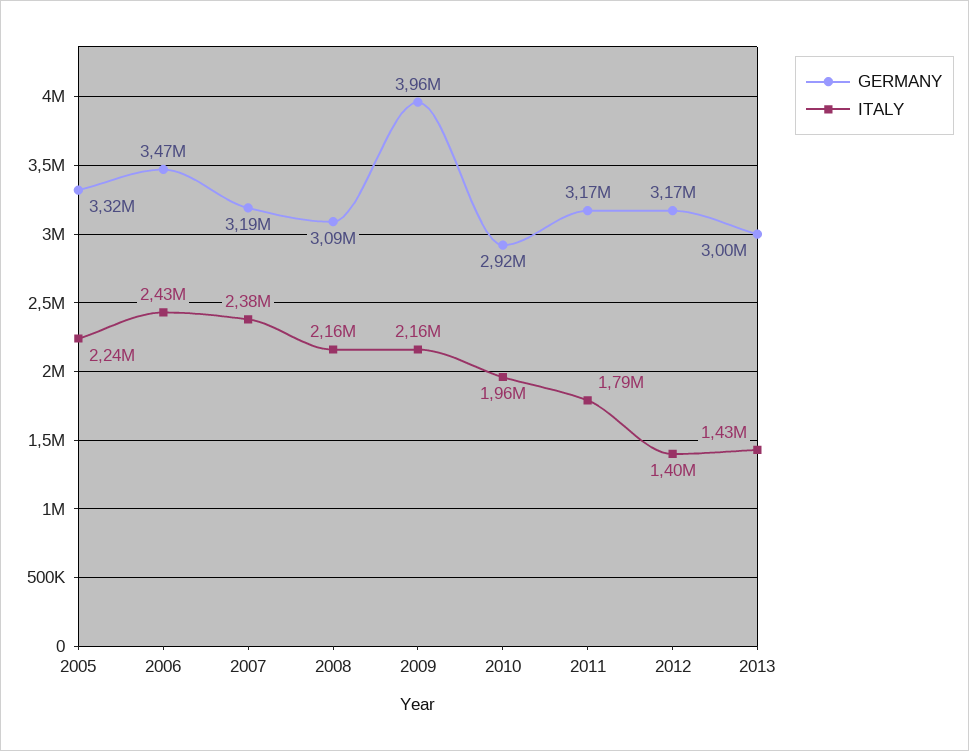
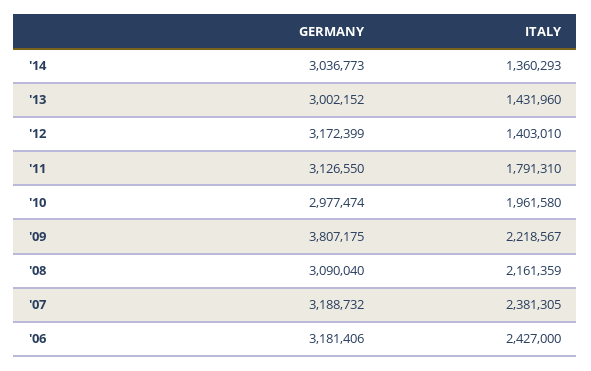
GERMANY, 2005: 3320000 -> none
ITALY, 2005: 2240000 -> none
GERMANY, 2006: 3470000 -> 3181406
GERMANY, 2009: 3960000 -> 3807175
ITALY, 2009: 2160000 -> 2218567
GERMANY, 2010: 2920000 -> 2977474
GERMANY, 2011: 3170000 -> 3126550
GERMANY, '14: none -> 3036773
ITALY, '14: none -> 1360293

